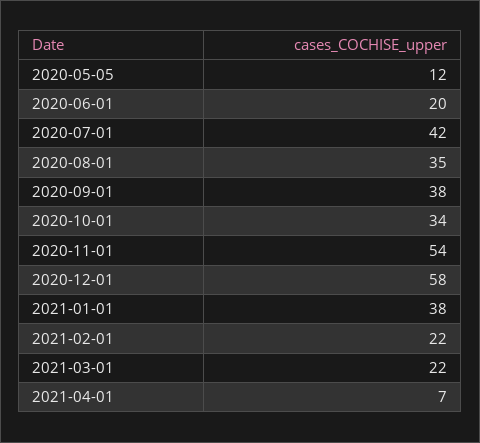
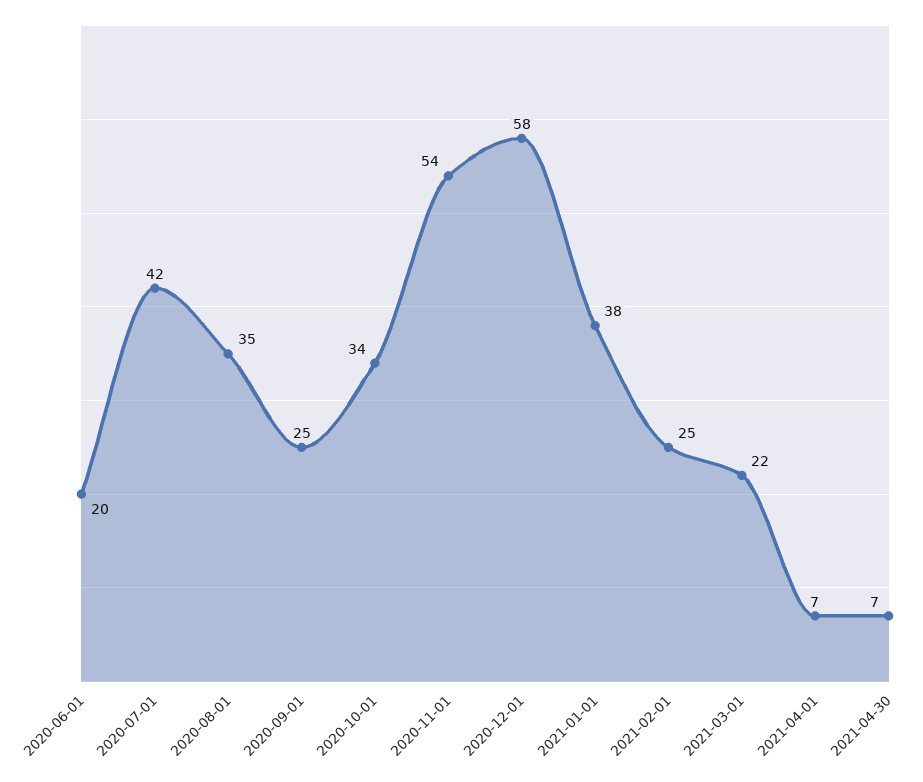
2020-05-05: 12 -> none
2020-09-01: 38 -> 25
2021-02-01: 22 -> 25
2021-04-30: none -> 7

